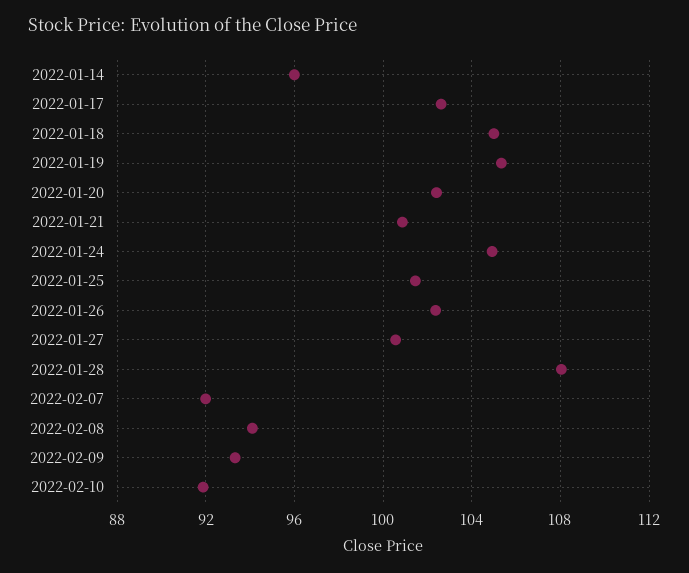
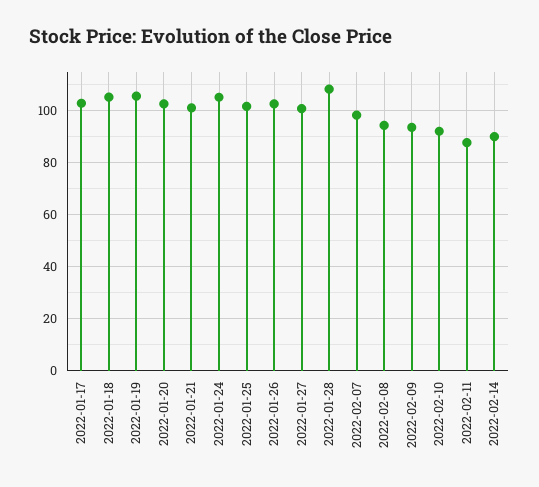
2022-01-14: 96 -> none
2022-02-07: 92 -> 97.5
2022-02-11: none -> 87.5
2022-02-14: none -> 90

